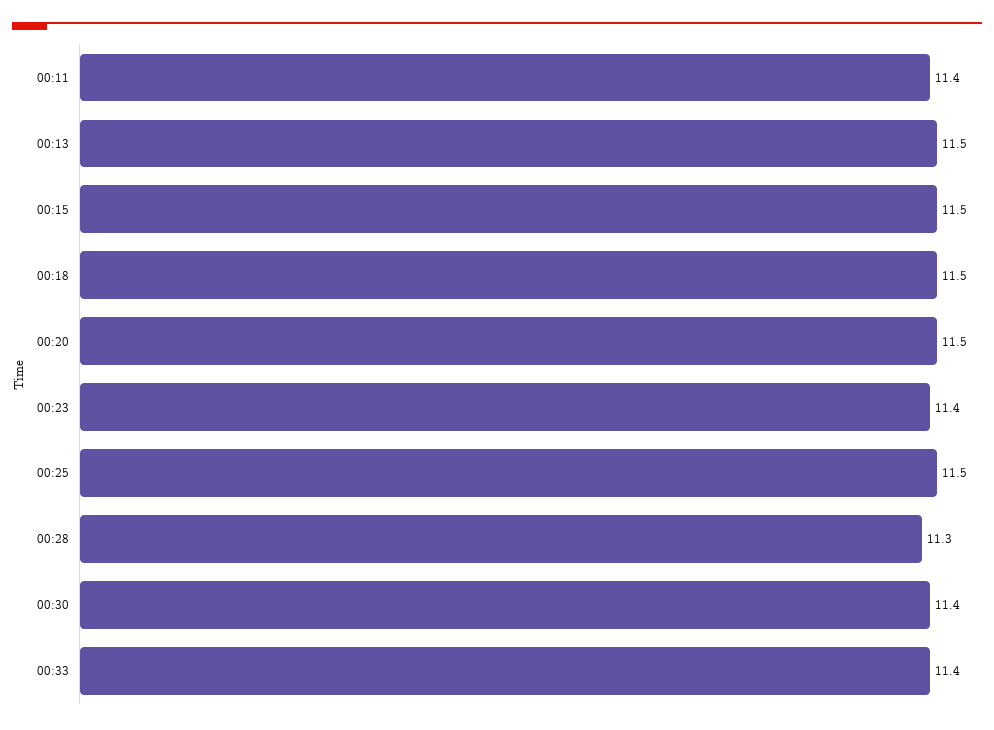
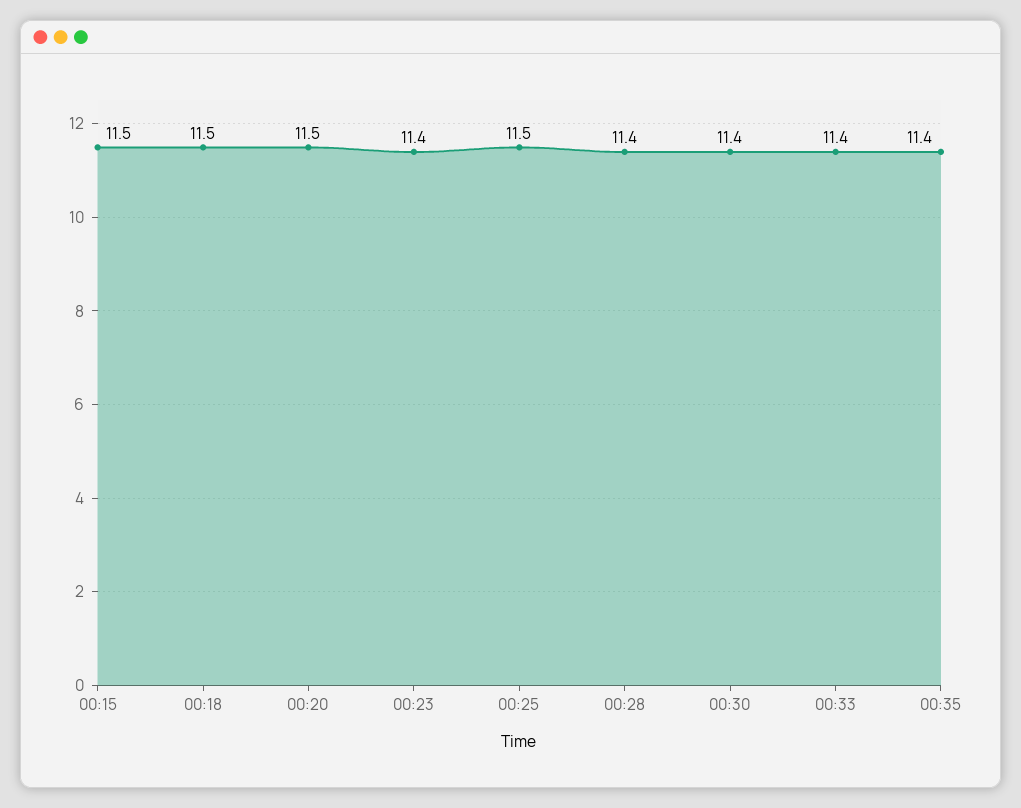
00:11: 11.4 -> none
00:13: 11.5 -> none
00:28: 11.3 -> 11.4
00:35: none -> 11.4

